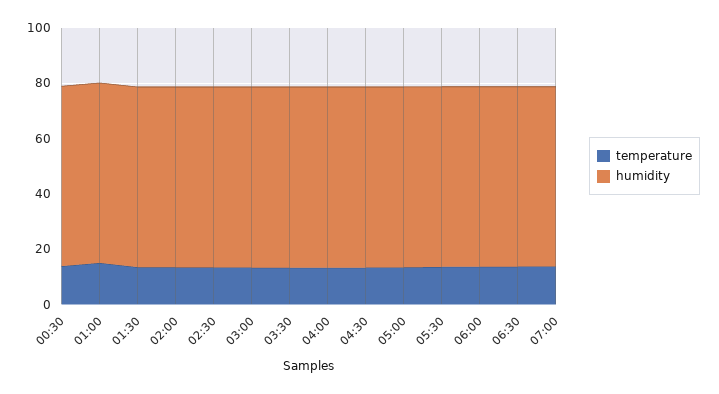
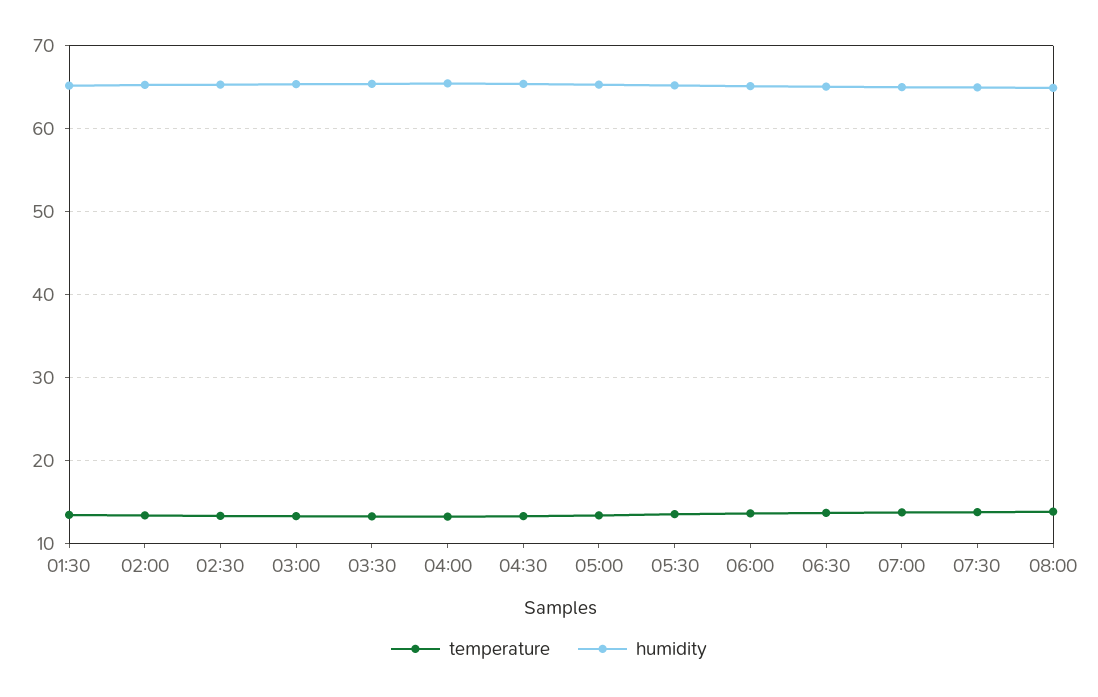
temperature, 00:30: 15 -> none
humidity, 00:30: 65 -> none
temperature, 01:00: 15 -> none
humidity, 01:00: 65 -> none
temperature, 07:30: none -> 14
humidity, 07:30: none -> 65
temperature, 08:00: none -> 14
humidity, 08:00: none -> 65

